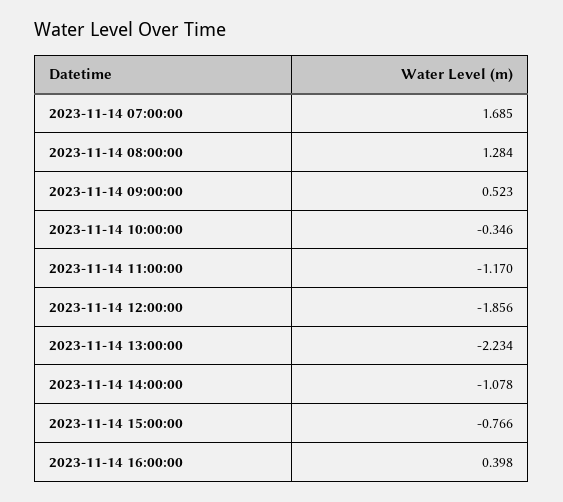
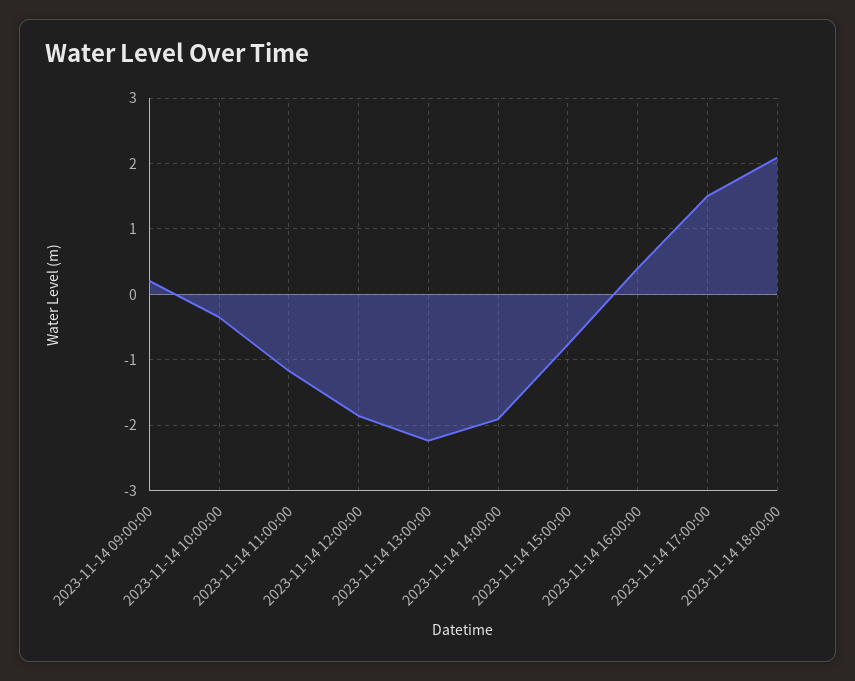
2023-11-14 07:00:00: 1.685 -> none
2023-11-14 08:00:00: 1.284 -> none
2023-11-14 09:00:00: 0.523 -> 0.2
2023-11-14 14:00:00: -1.078 -> -1.9
2023-11-14 17:00:00: none -> 1.5
2023-11-14 18:00:00: none -> 2.1

